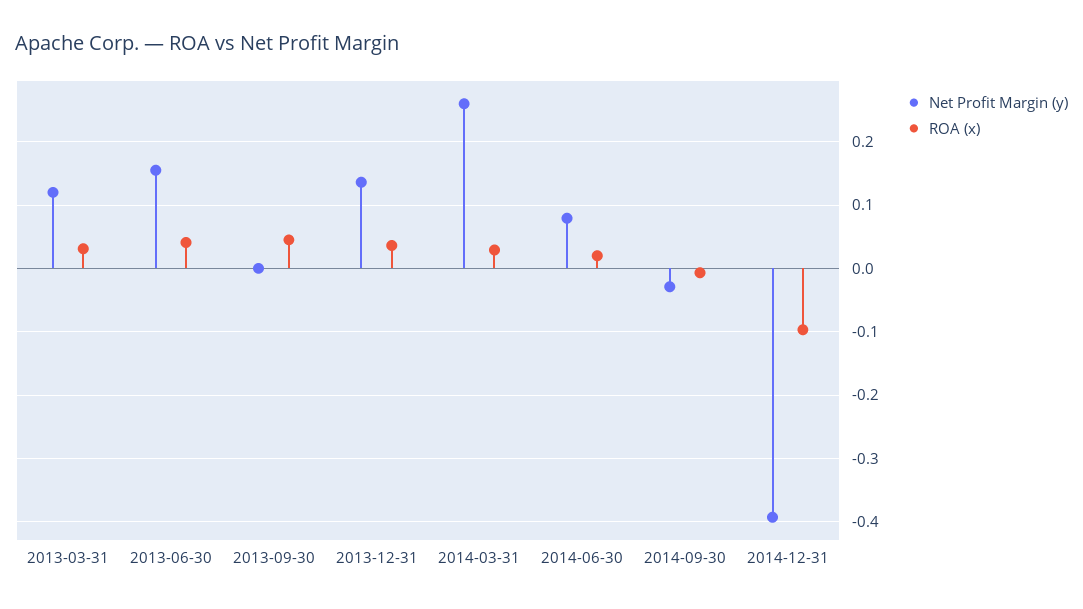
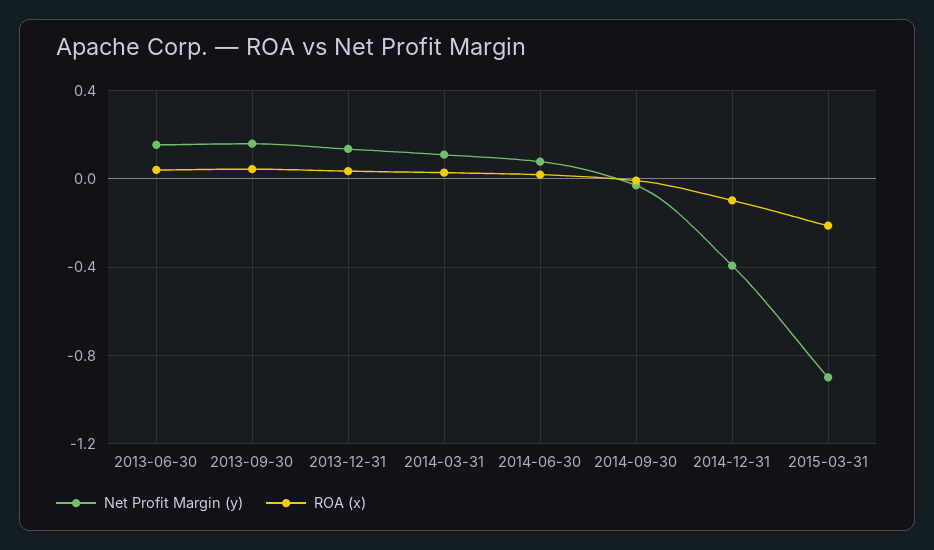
Net Profit Margin (y), 2013-03-31: 0.12 -> none
ROA (x), 2013-03-31: 0.03 -> none
Net Profit Margin (y), 2013-09-30: 0 -> 0.15
Net Profit Margin (y), 2014-03-31: 0.26 -> 0.1
Net Profit Margin (y), 2015-03-31: none -> -0.9
ROA (x), 2015-03-31: none -> -0.2

